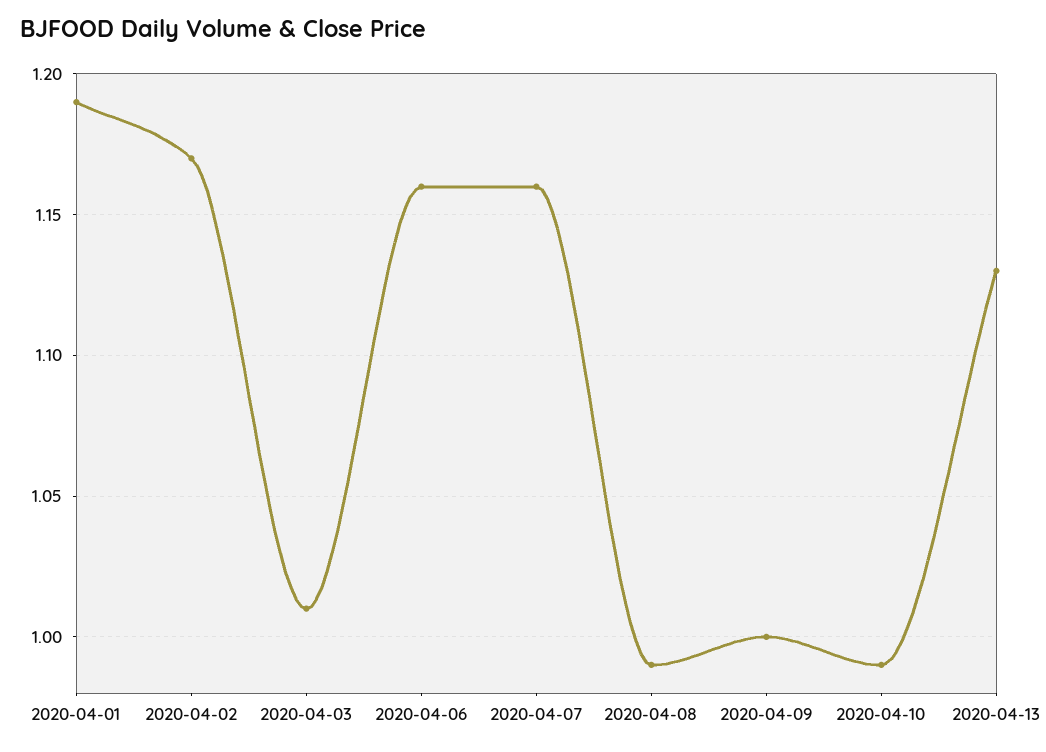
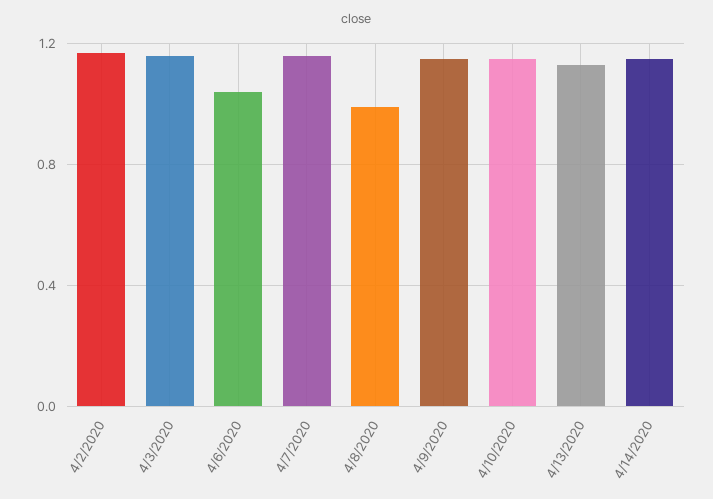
2020-04-01: 1.19 -> none
2020-04-03: 1.01 -> 1.15
2020-04-06: 1.16 -> 1.05
2020-04-09: 1 -> 1.15
2020-04-10: 0.99 -> 1.15
4/14/2020: none -> 1.15

